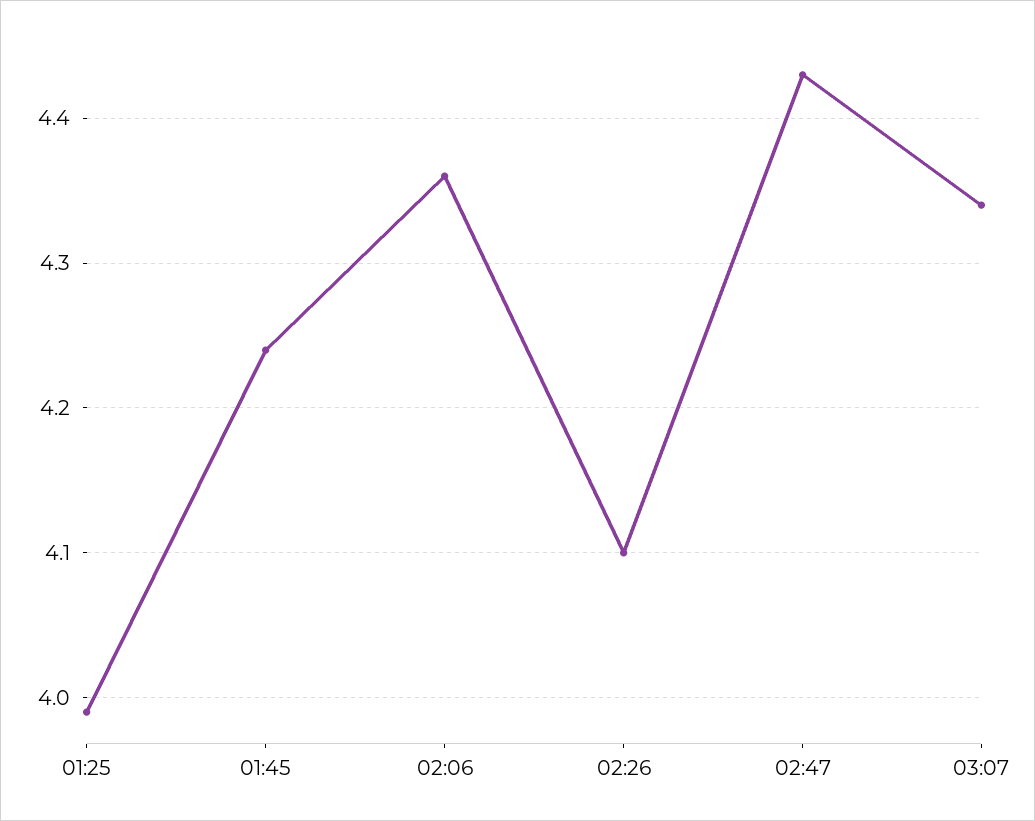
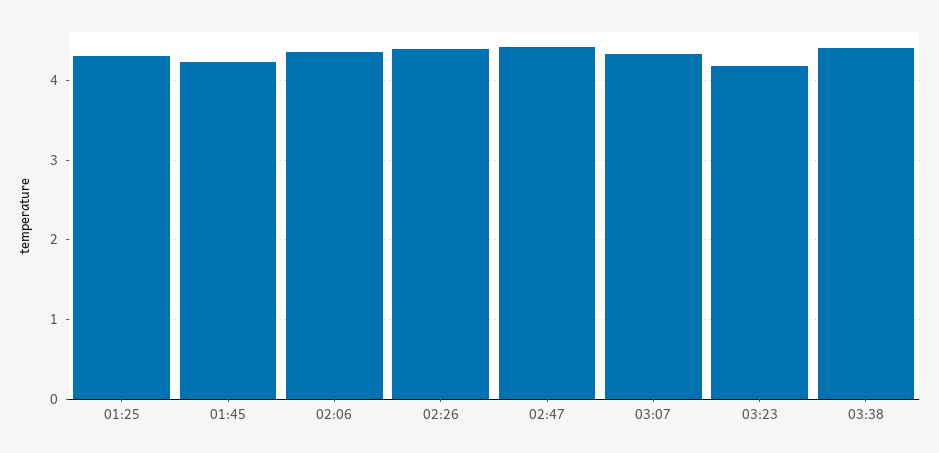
01:25: 3.99 -> 4.3
02:26: 4.1 -> 4.4
03:23: none -> 4.2
03:38: none -> 4.4

